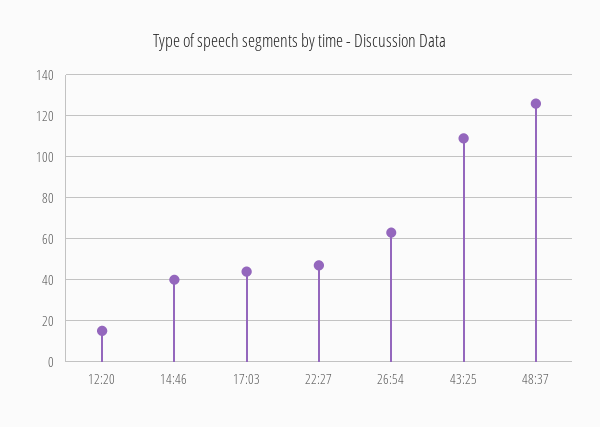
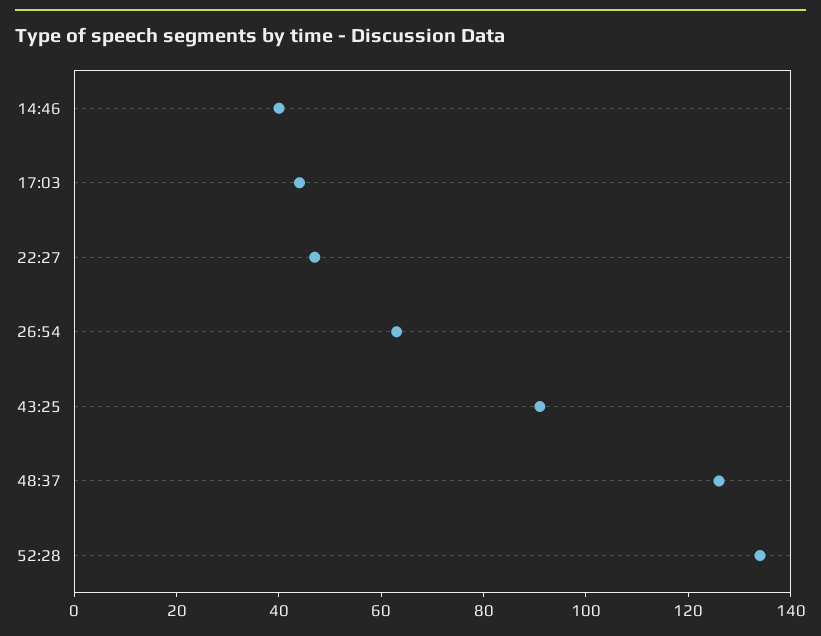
12:20: 15 -> none
43:25: 110 -> 90
52:28: none -> 135

